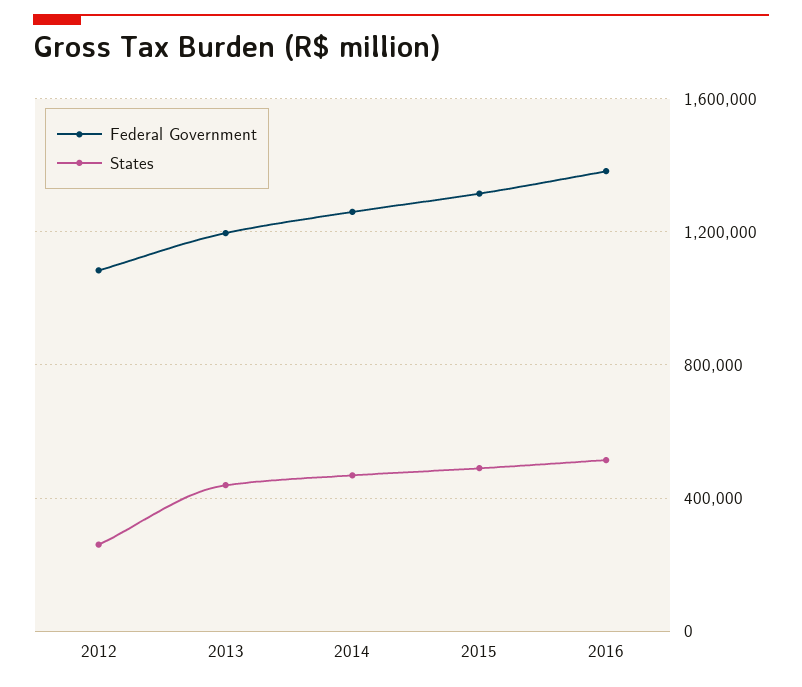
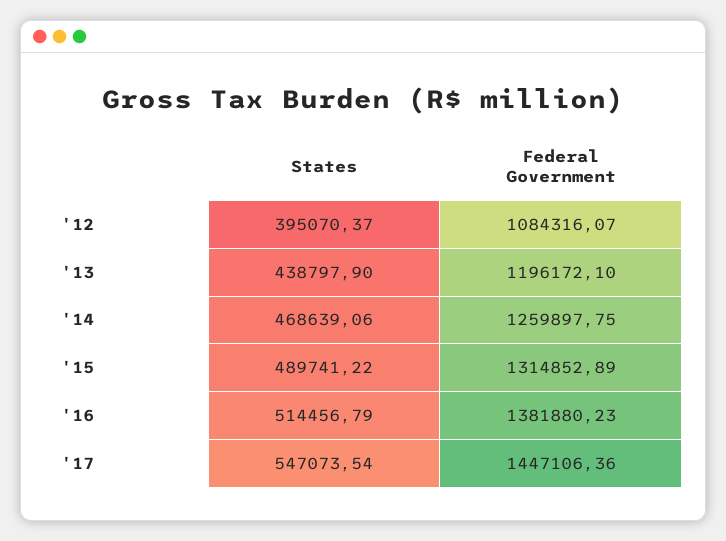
States, 2012: 250000 -> 395070.37
States, '17: none -> 547073.54
Federal Government, '17: none -> 1447106.36

